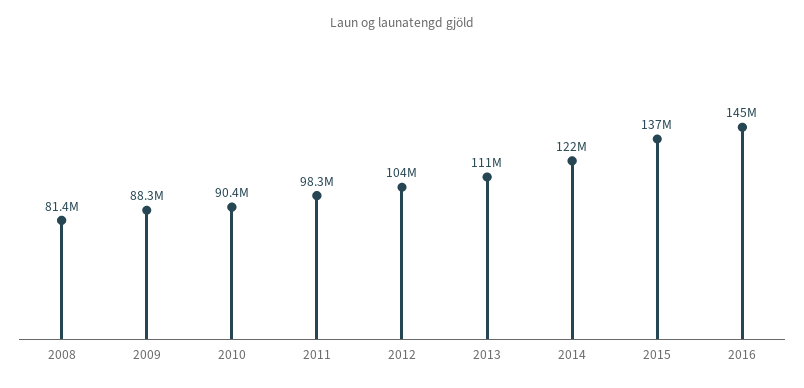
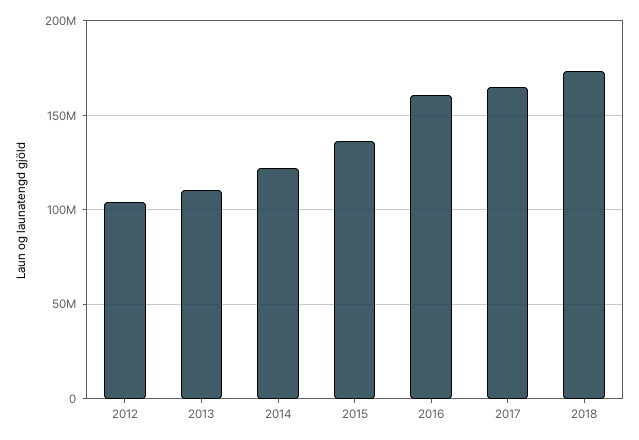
2008: 81400000 -> none
2009: 88300000 -> none
2010: 90400000 -> none
2011: 98300000 -> none
2016: 145000000 -> 160000000
2017: none -> 165000000
2018: none -> 175000000

